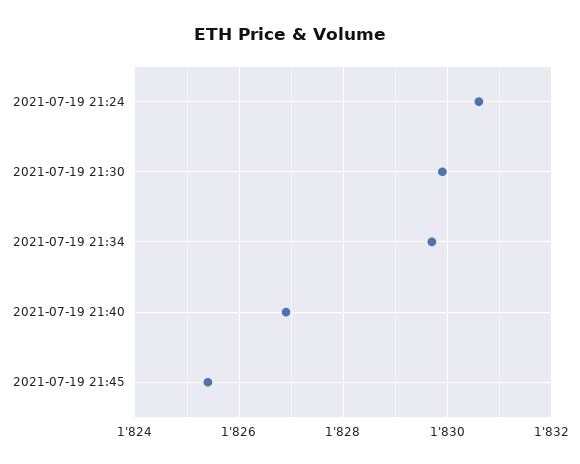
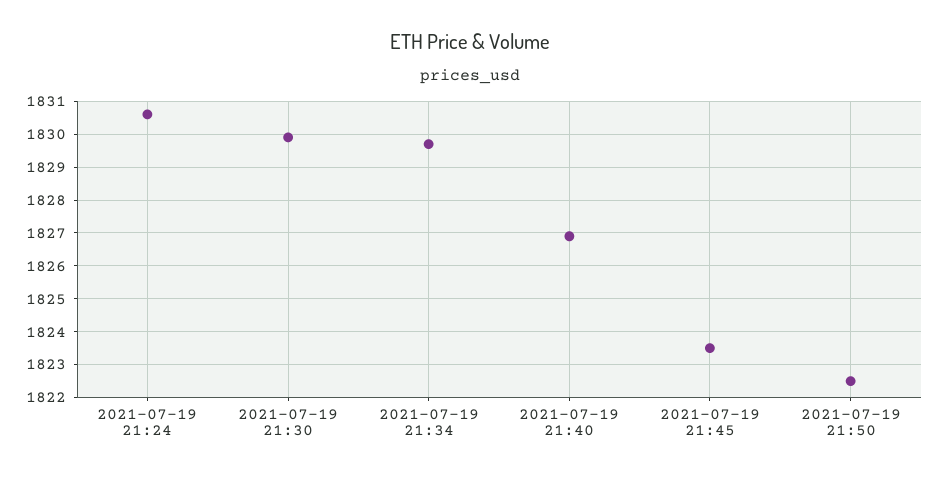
2021-07-19 21:45: 1825.5 -> 1823.5
2021-07-19 21:50: none -> 1822.5

